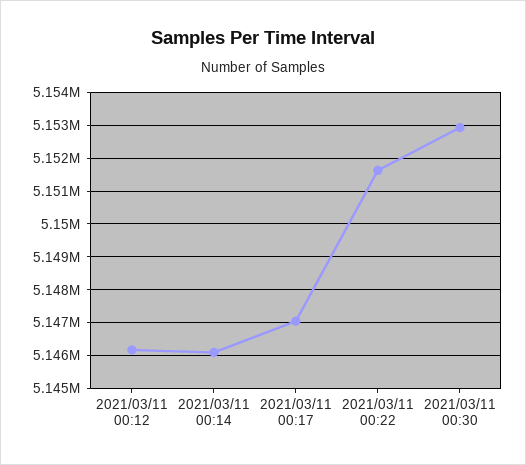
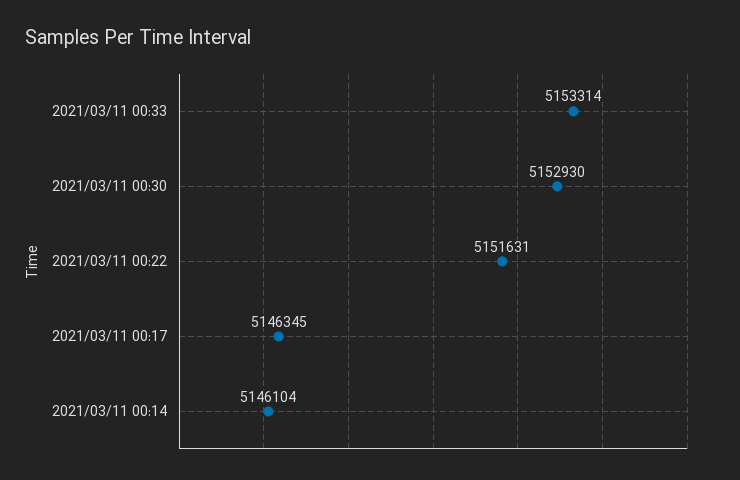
2021/03/11 00:12: 5146200 -> none
2021/03/11 00:17: 5147000 -> 5146345
2021/03/11 00:33: none -> 5153314

